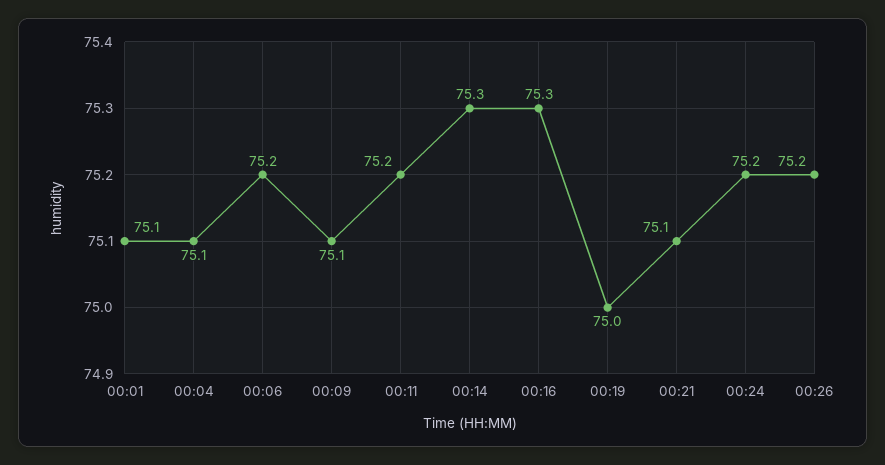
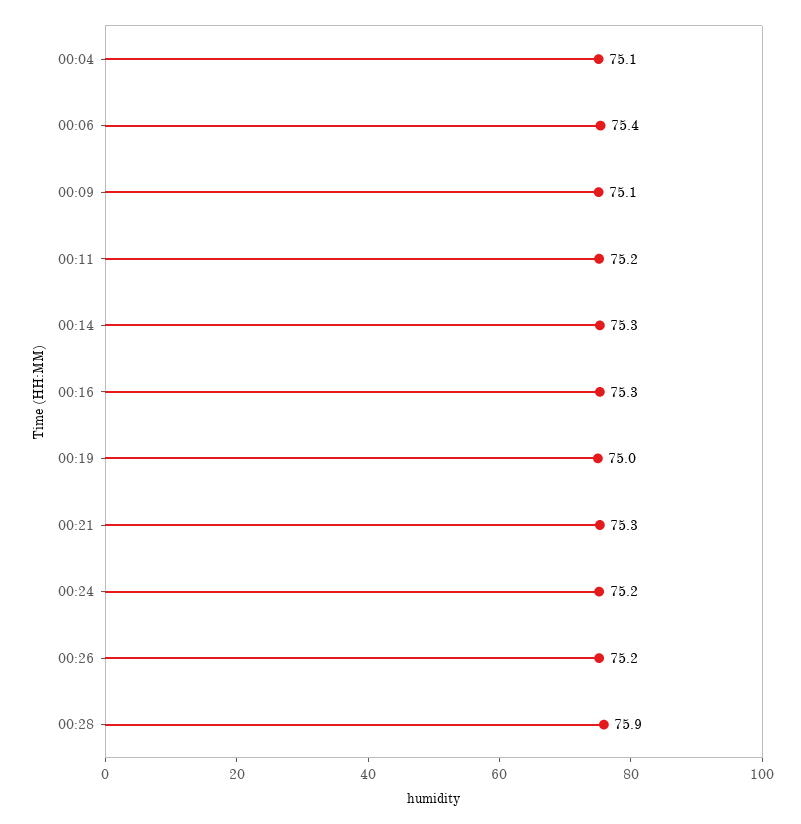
00:01: 75.1 -> none
00:06: 75.2 -> 75.4
00:21: 75.1 -> 75.3
00:28: none -> 75.9

